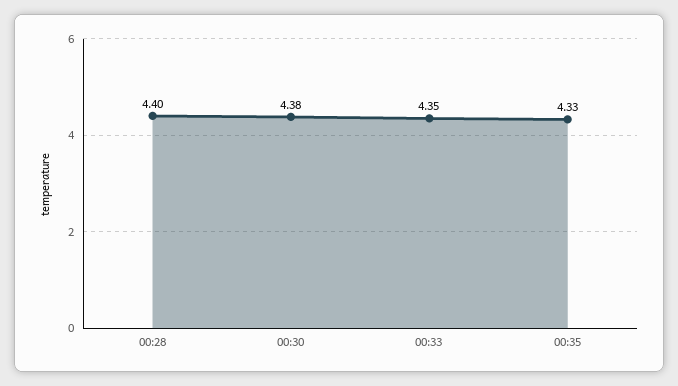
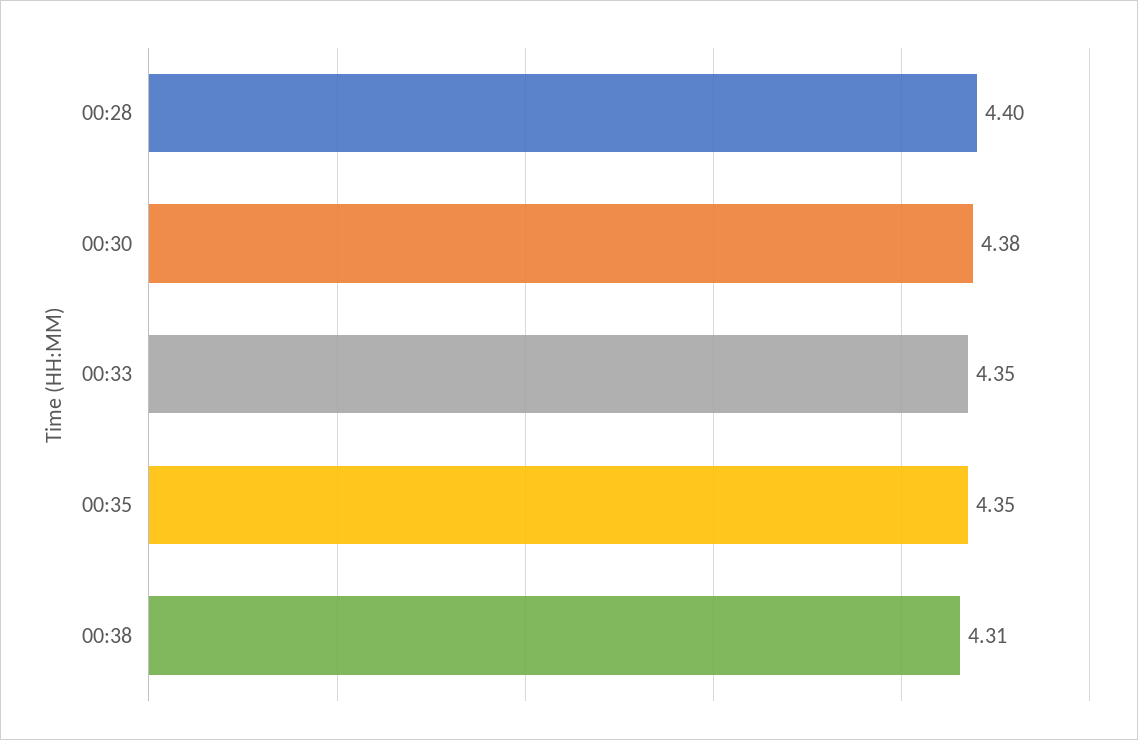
00:35: 4.33 -> 4.35
00:38: none -> 4.31

